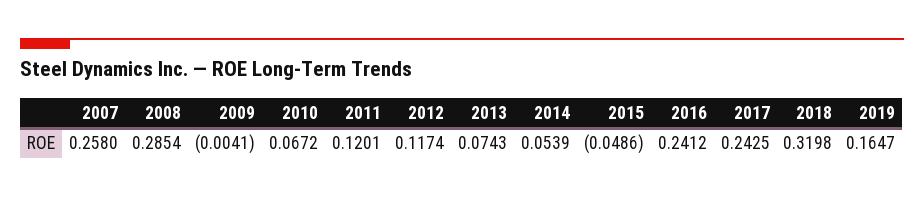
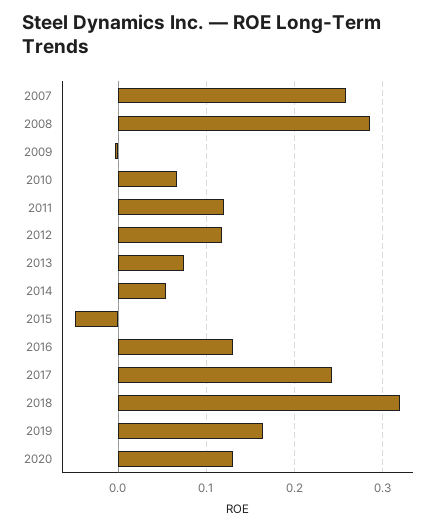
2016: 0.2412 -> 0.13
2020: none -> 0.13

